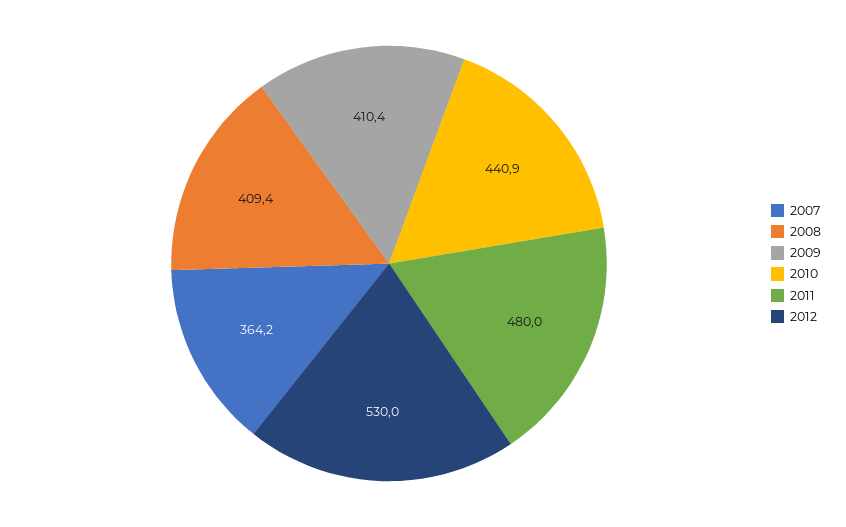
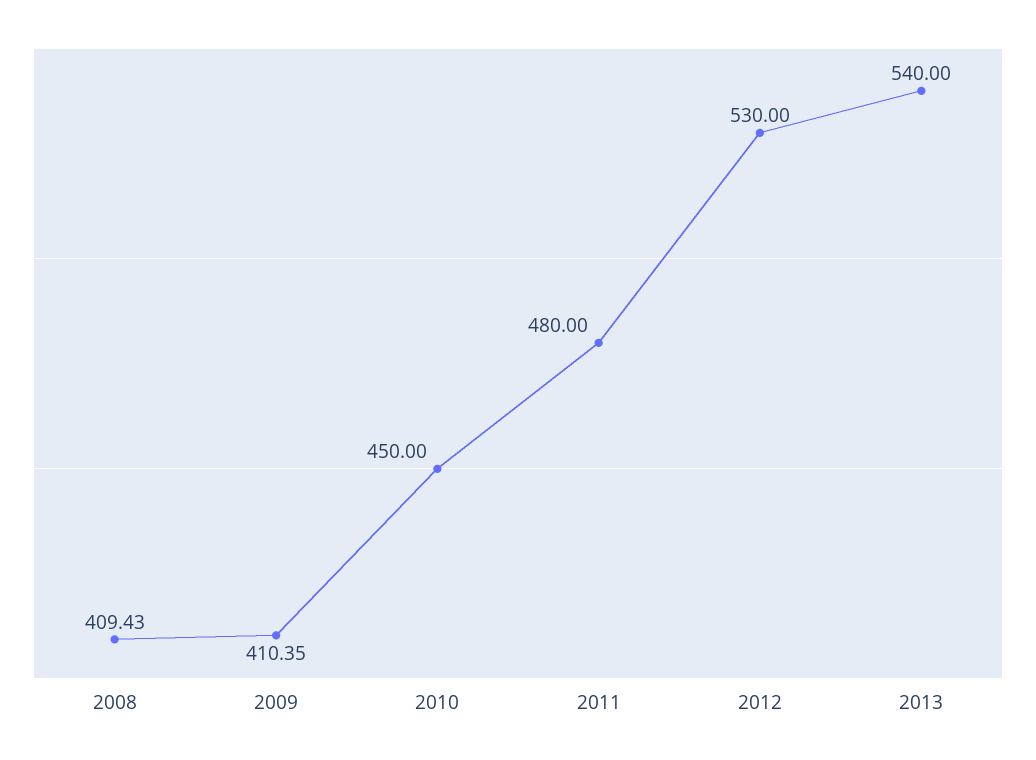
2007: 364.2 -> none
2010: 440.9 -> 450
2013: none -> 540

